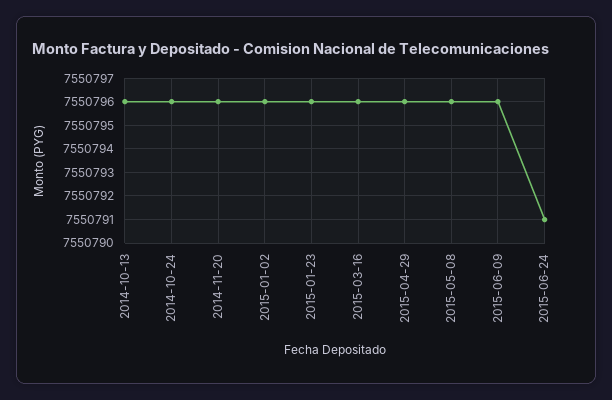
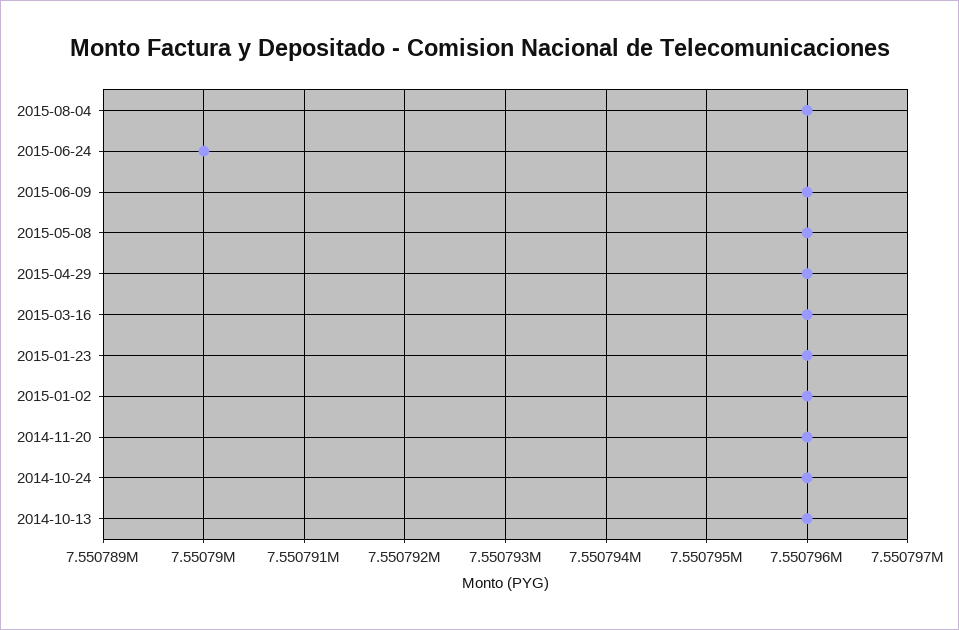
2015-06-24: 7550791 -> 7550790
2015-08-04: none -> 7550796

